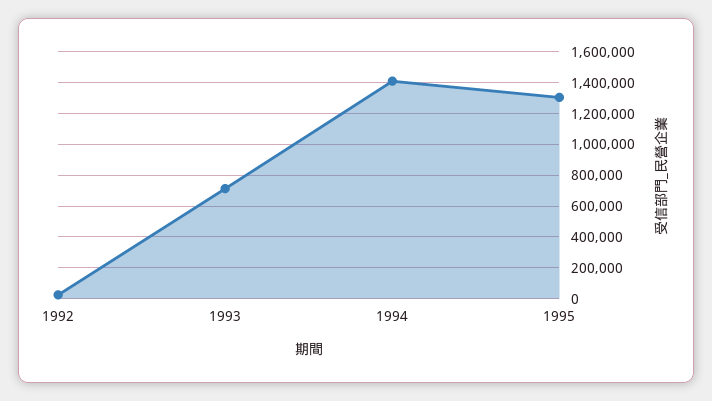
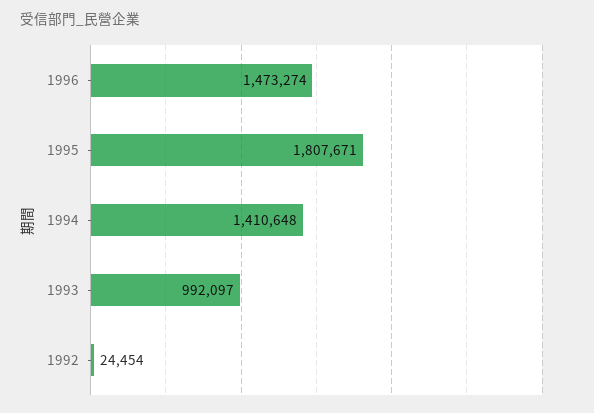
1993: 700000 -> 992097
1995: 1300000 -> 1807671
1996: none -> 1473274

